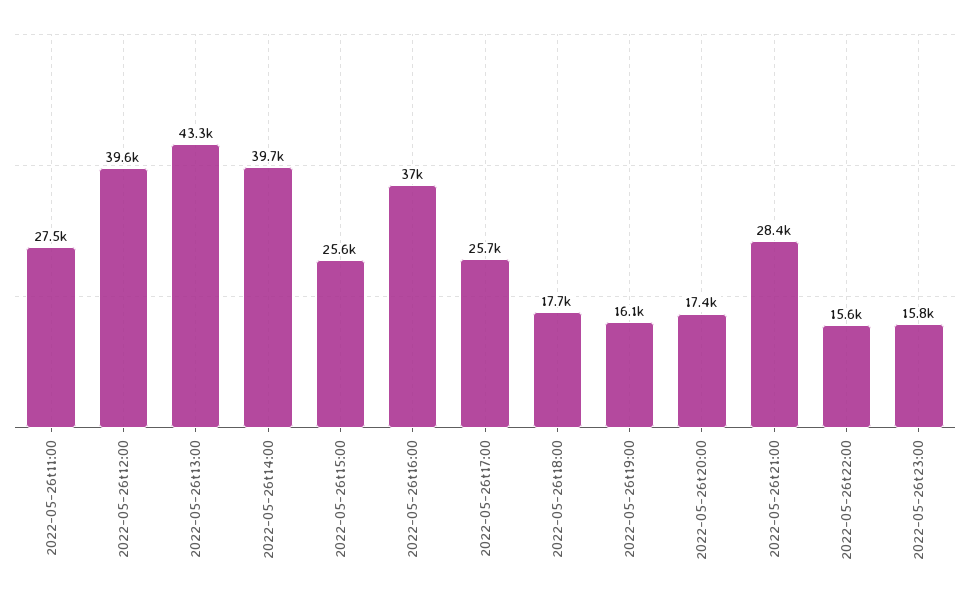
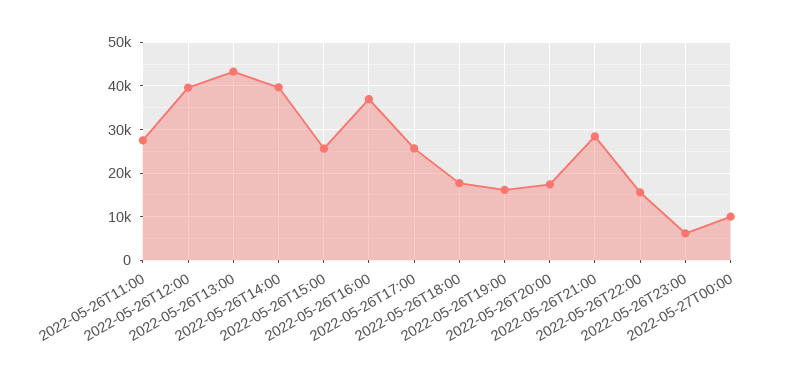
2022-05-26t23:00: 15800 -> 6000
2022-05-27T00:00: none -> 10000

